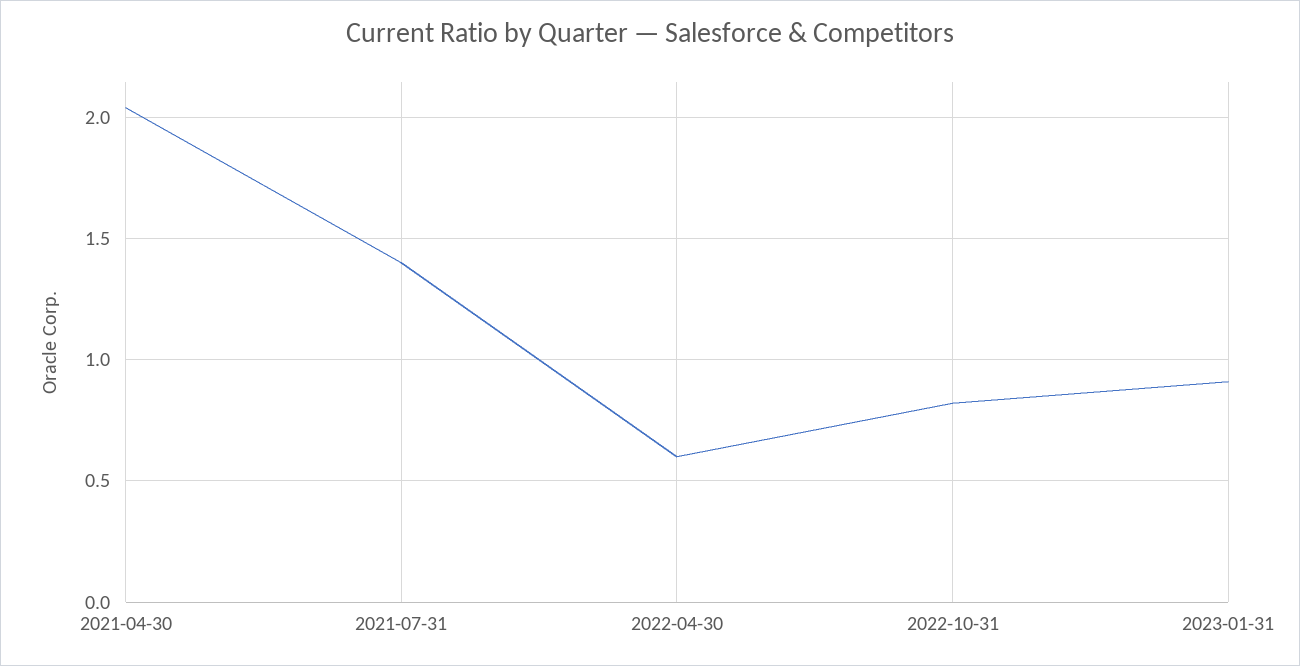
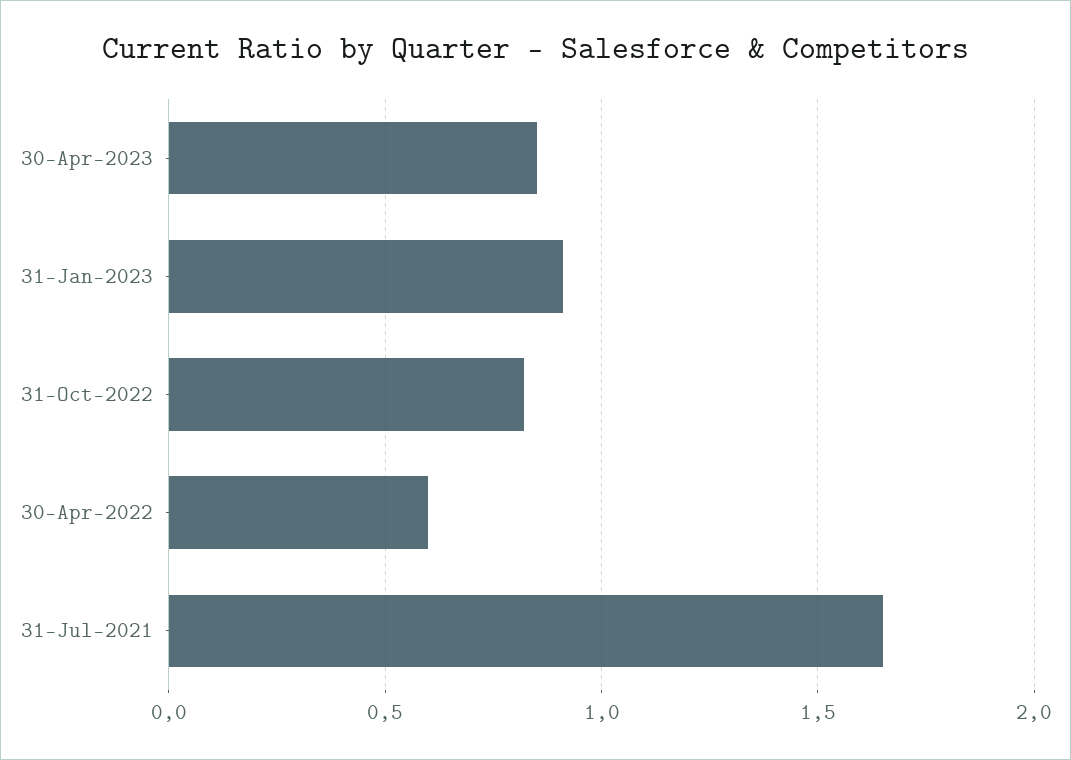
2021-04-30: 2.05 -> none
2021-07-31: 1.4 -> 1.65
30-Apr-2023: none -> 0.85

